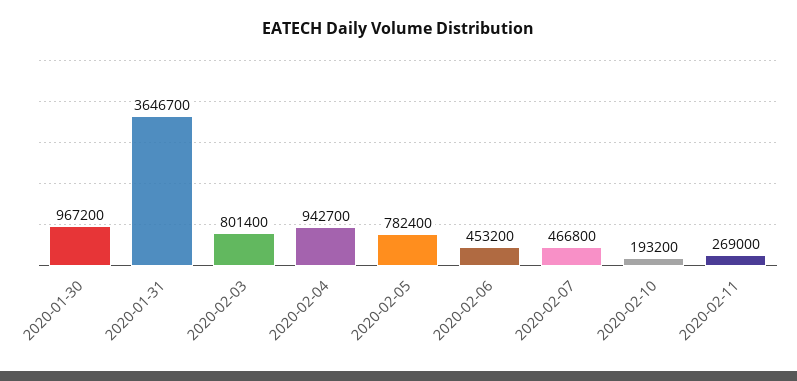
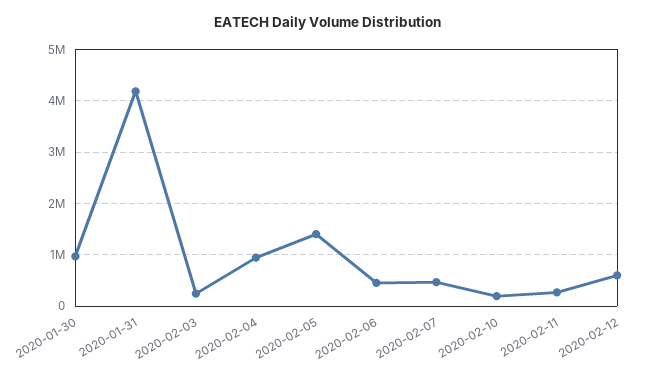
2020-01-31: 3646700 -> 4200000
2020-02-03: 801400 -> 200000
2020-02-05: 782400 -> 1400000
2020-02-12: none -> 600000

